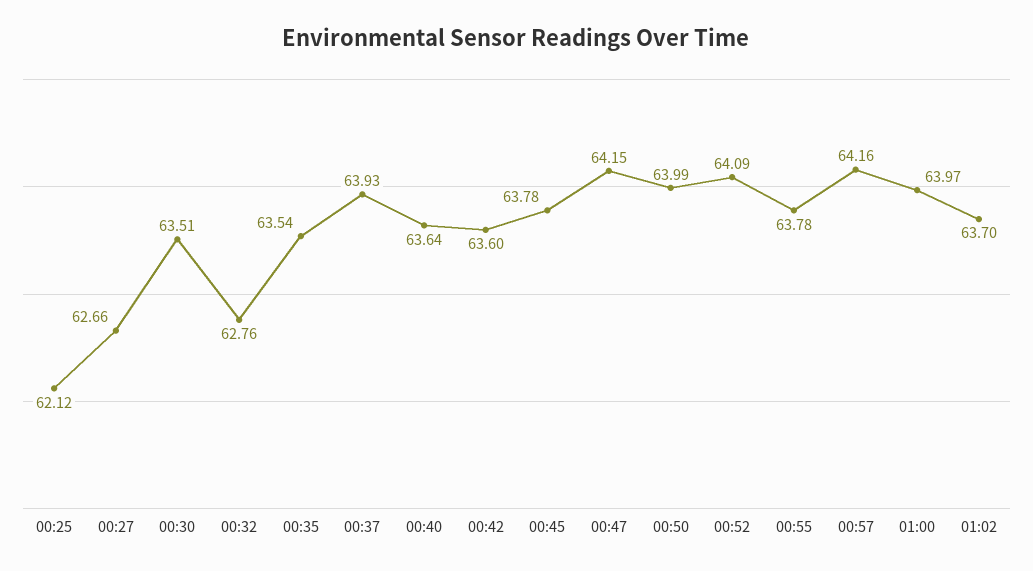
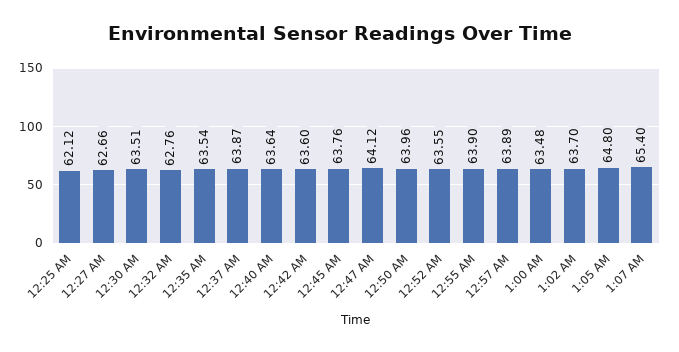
00:37: 63.93 -> 63.87
00:45: 63.78 -> 63.76
00:47: 64.15 -> 64.12
00:50: 63.99 -> 63.96
00:52: 64.09 -> 63.55
00:55: 63.78 -> 63.9
00:57: 64.16 -> 63.89
01:00: 63.97 -> 63.48
1:05 AM: none -> 64.8
1:07 AM: none -> 65.4

